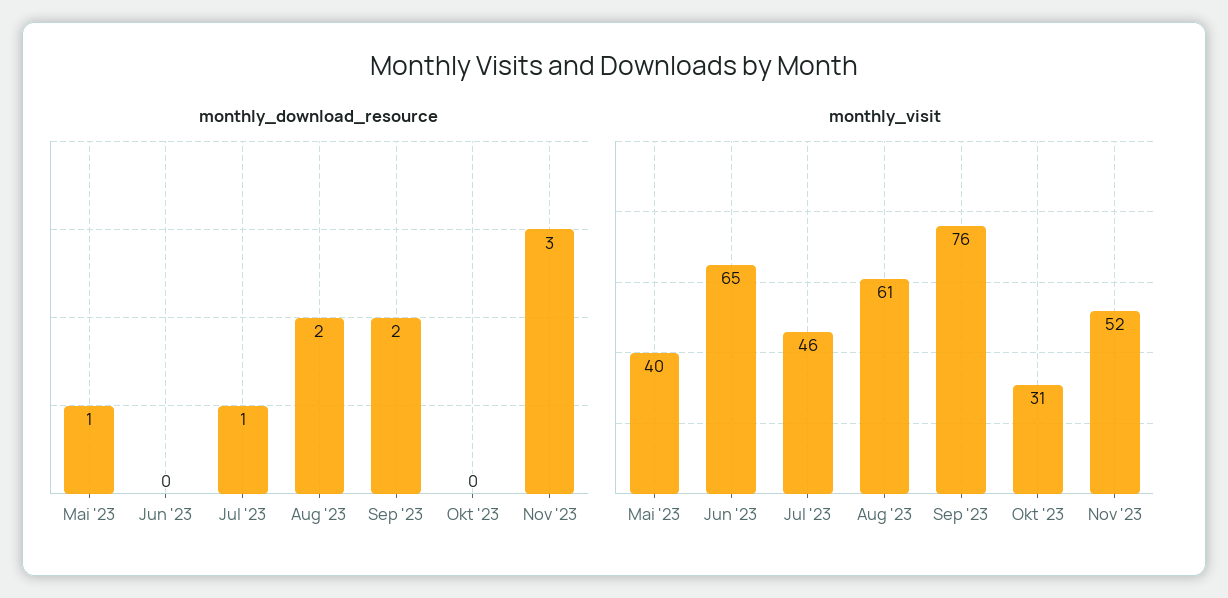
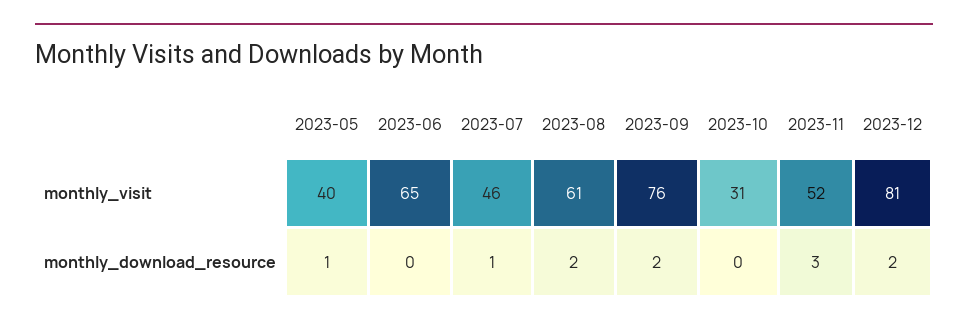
monthly_visit, 2023-12: none -> 81
monthly_download_resource, 2023-12: none -> 2

